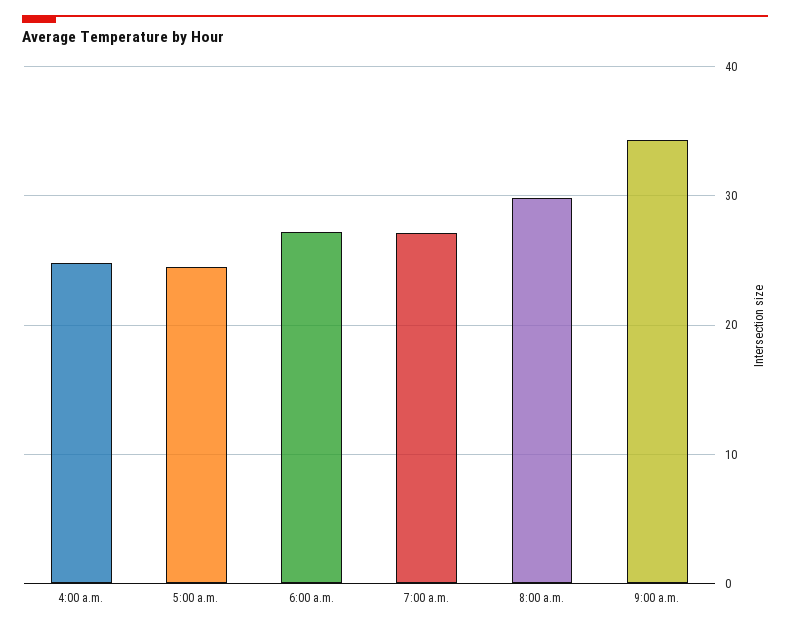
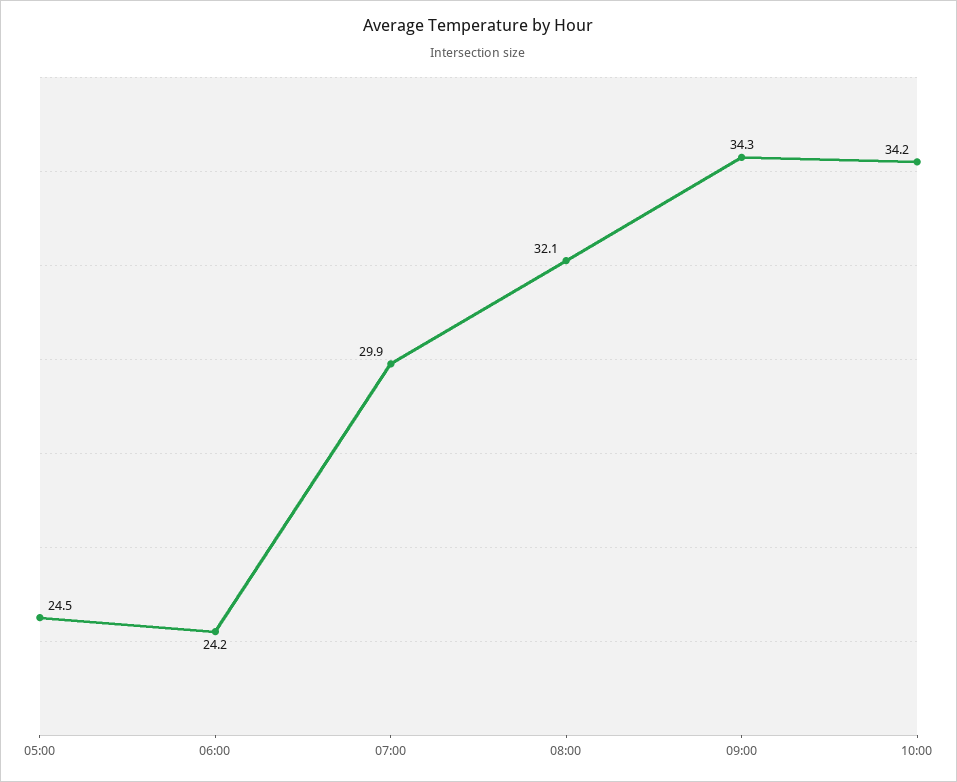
4:00 a.m.: 25 -> none
6:00 a.m.: 27 -> 24.2
7:00 a.m.: 27 -> 29.9
8:00 a.m.: 30 -> 32.1
10:00: none -> 34.2

